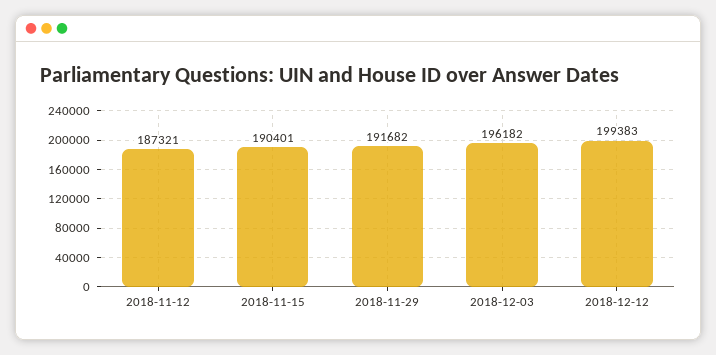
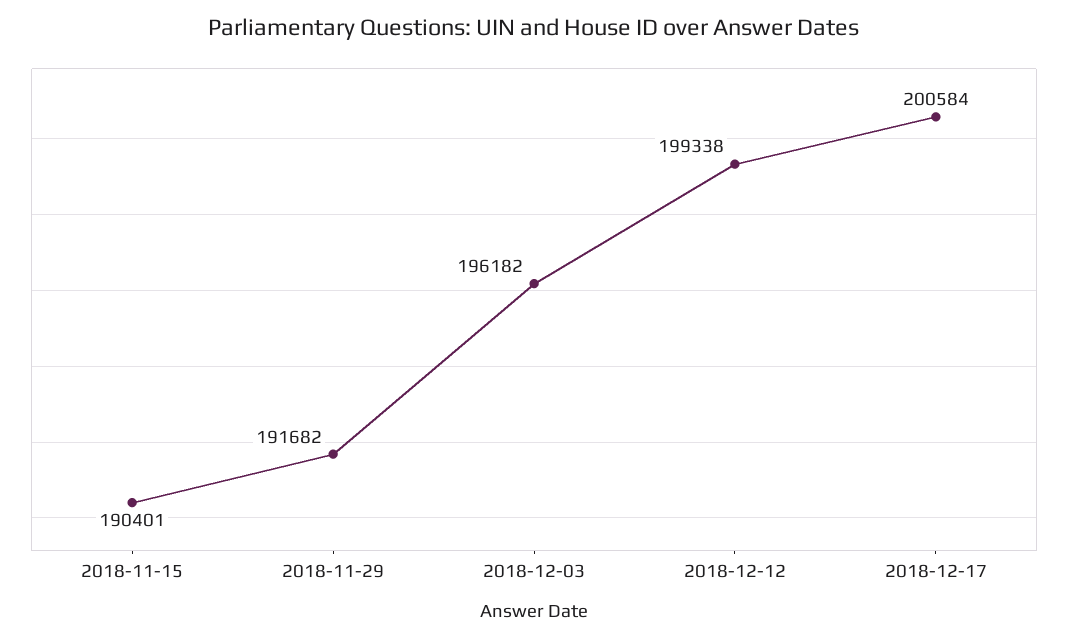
2018-11-12: 187321 -> none
2018-12-12: 199383 -> 199338
2018-12-17: none -> 200584

